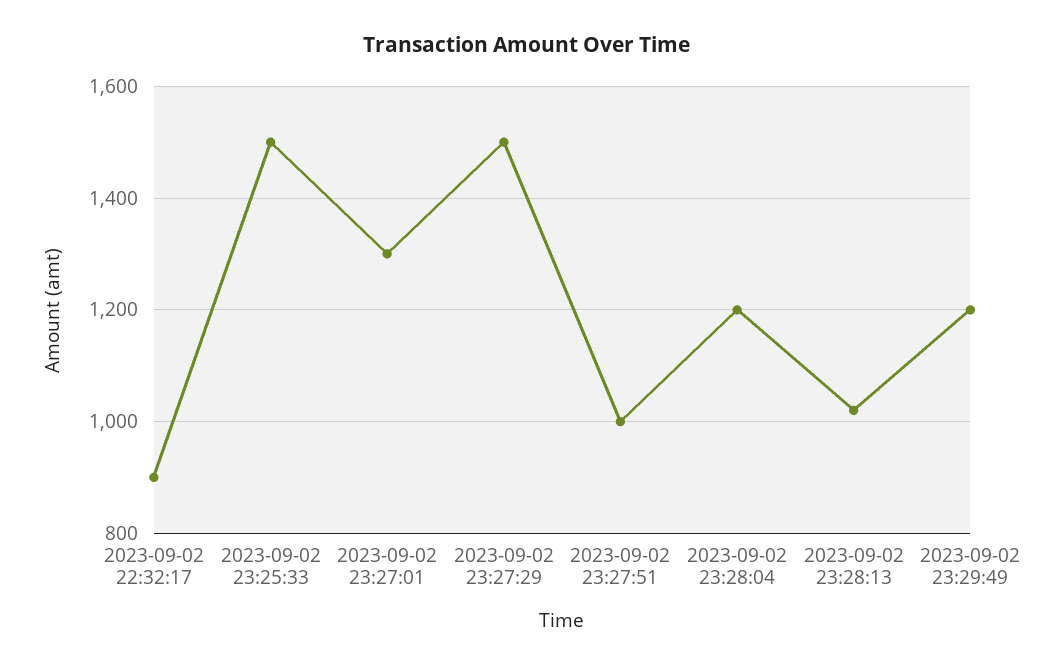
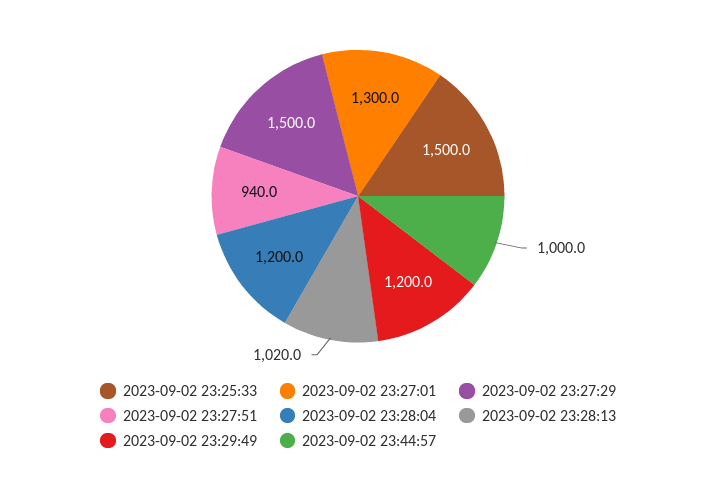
2023-09-02 22:32:17: 900 -> none
2023-09-02 23:27:51: 1000 -> 940
2023-09-02 23:44:57: none -> 1000

